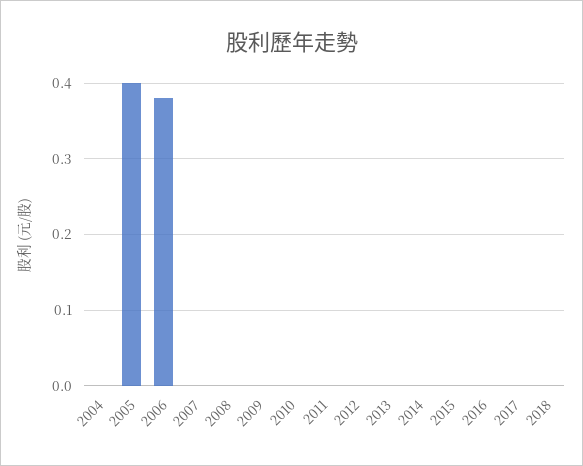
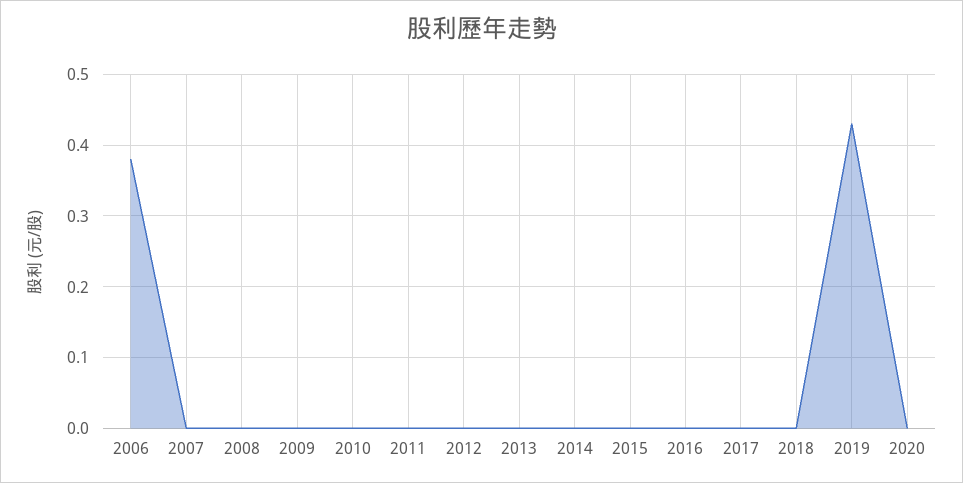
2004: 0 -> none
2005: 0.4 -> none
2019: none -> 0.43
2020: none -> 0

